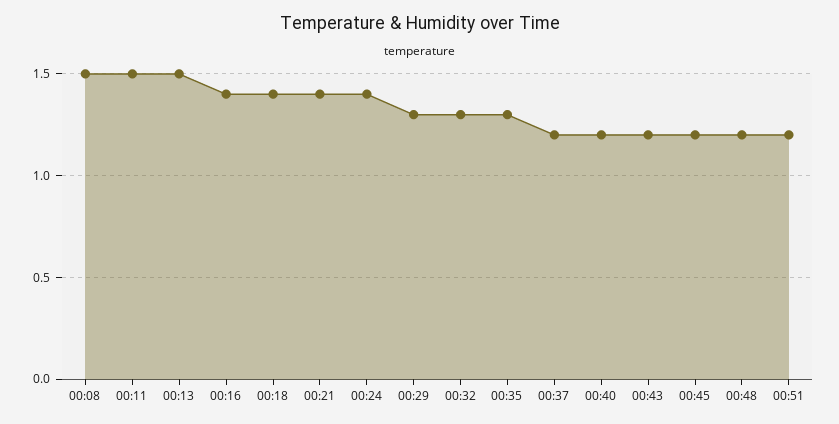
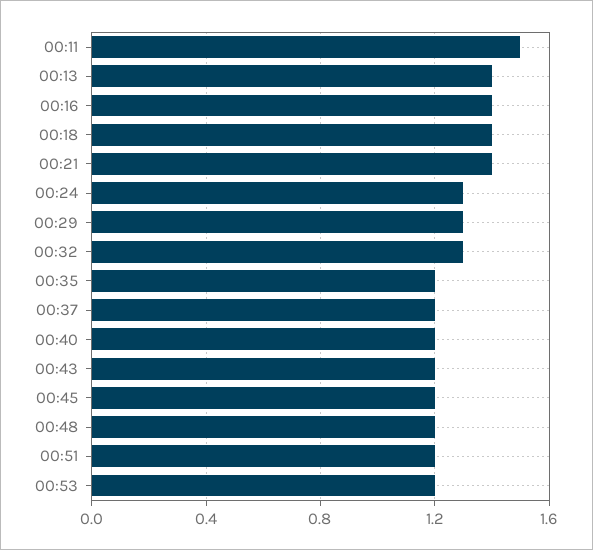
00:08: 1.5 -> none
00:13: 1.5 -> 1.4
00:24: 1.4 -> 1.3
00:35: 1.3 -> 1.2
00:53: none -> 1.2

